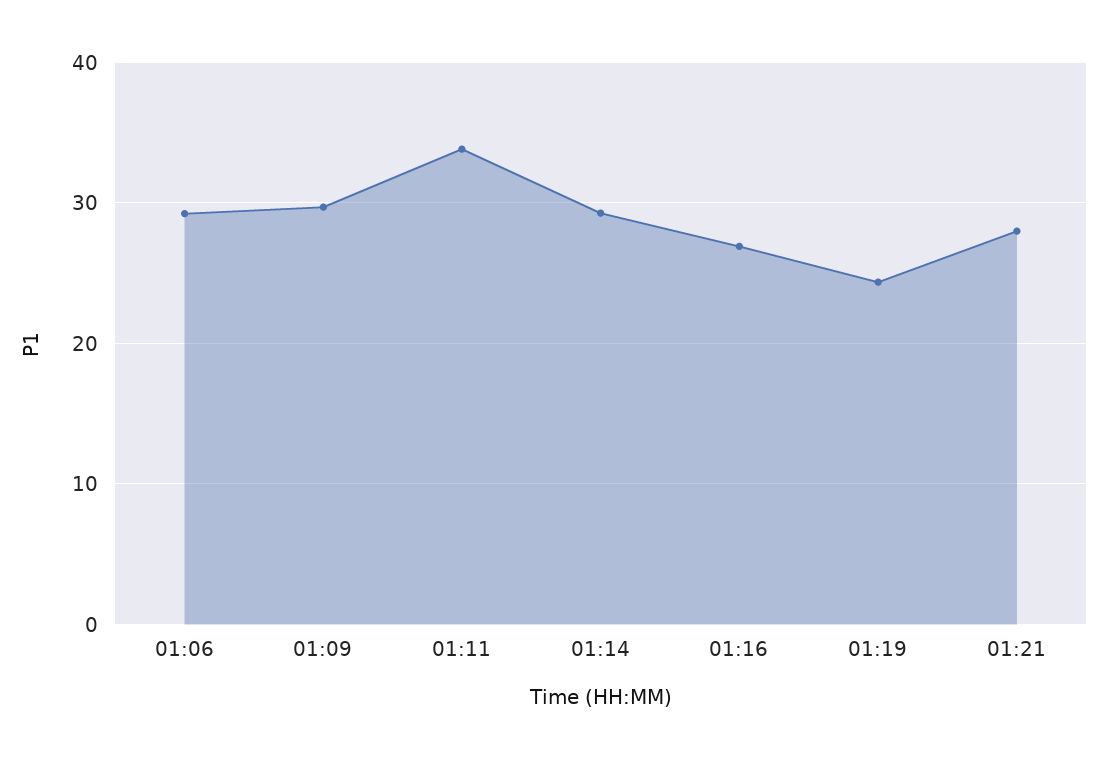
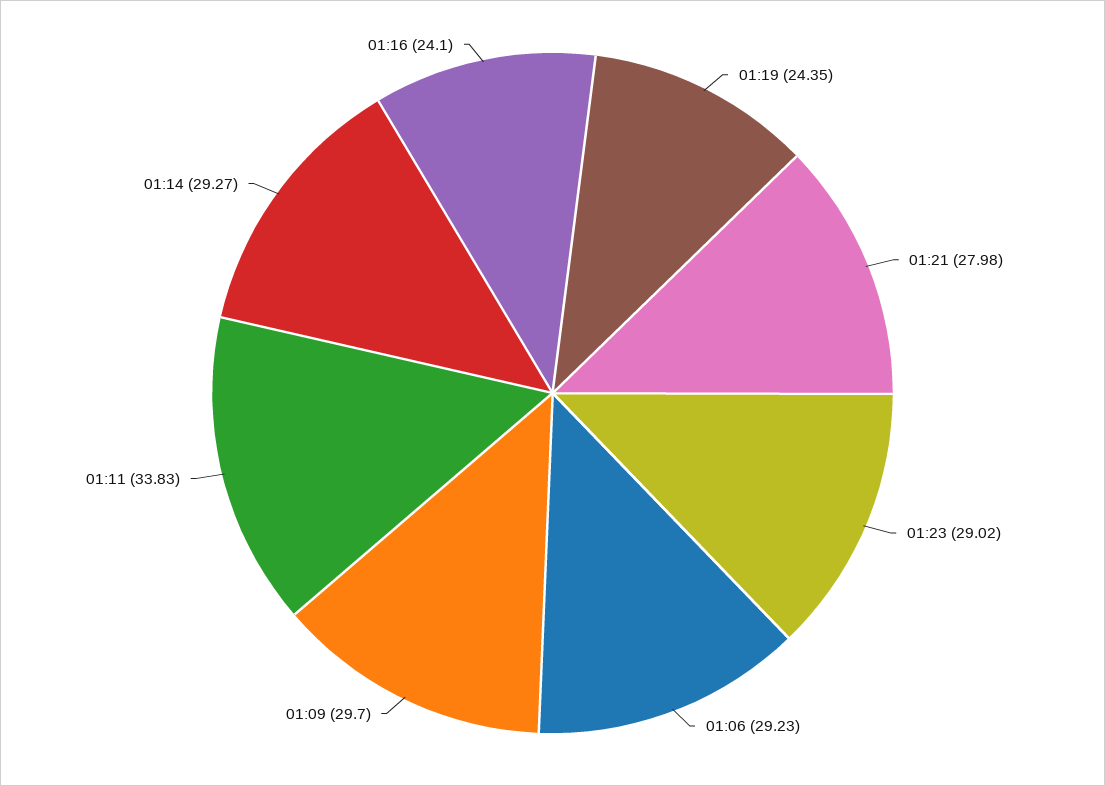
01:16: 27 -> 24.1
01:23: none -> 29.02

